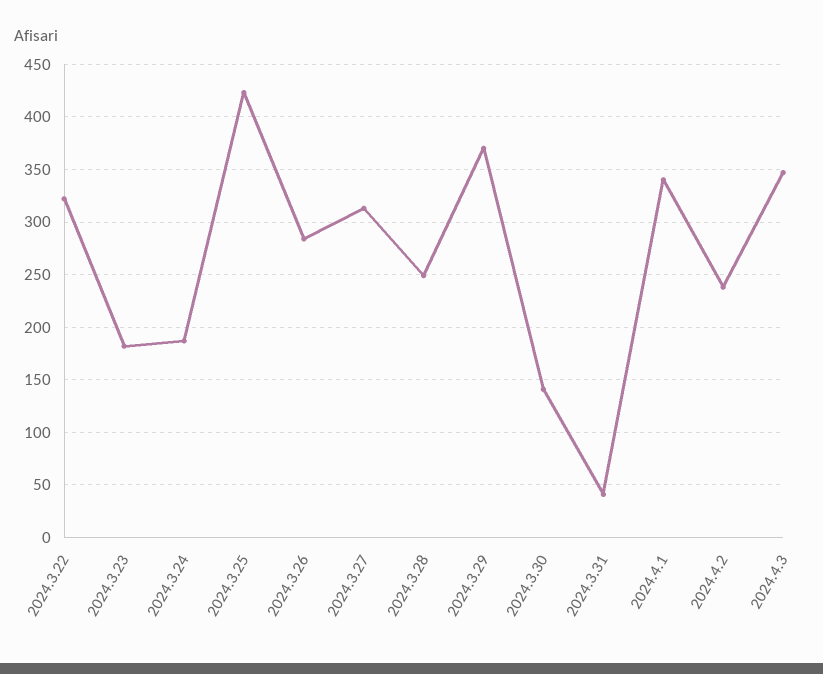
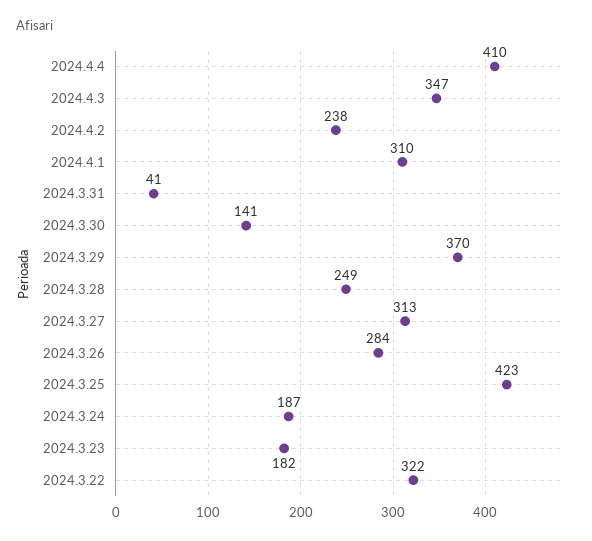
2024.4.1: 340 -> 310
2024.4.4: none -> 410

